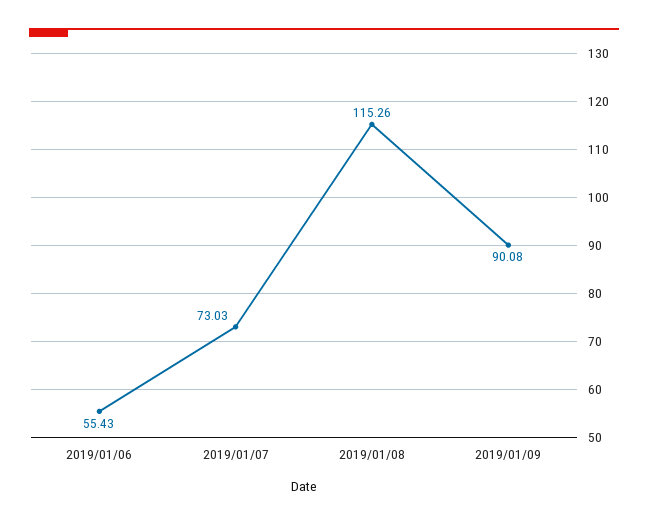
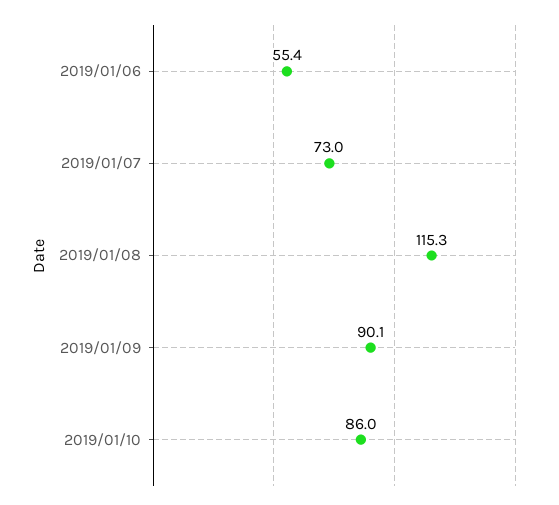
2019/01/10: none -> 86

